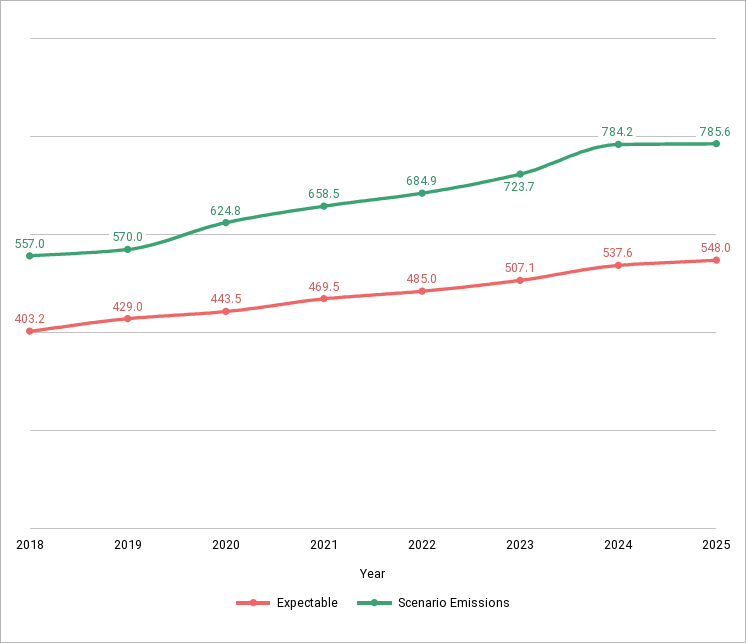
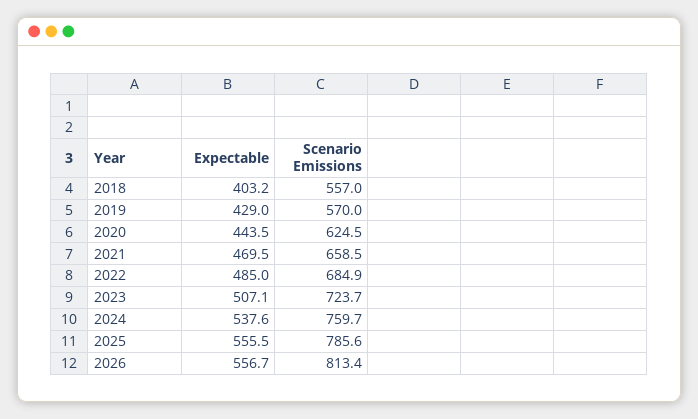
Scenario Emissions, 2020: 624.8 -> 624.5
Scenario Emissions, 2024: 784.2 -> 759.7
Expectable, 2025: 548 -> 555.5
Expectable, 2026: none -> 556.7
Scenario Emissions, 2026: none -> 813.4

